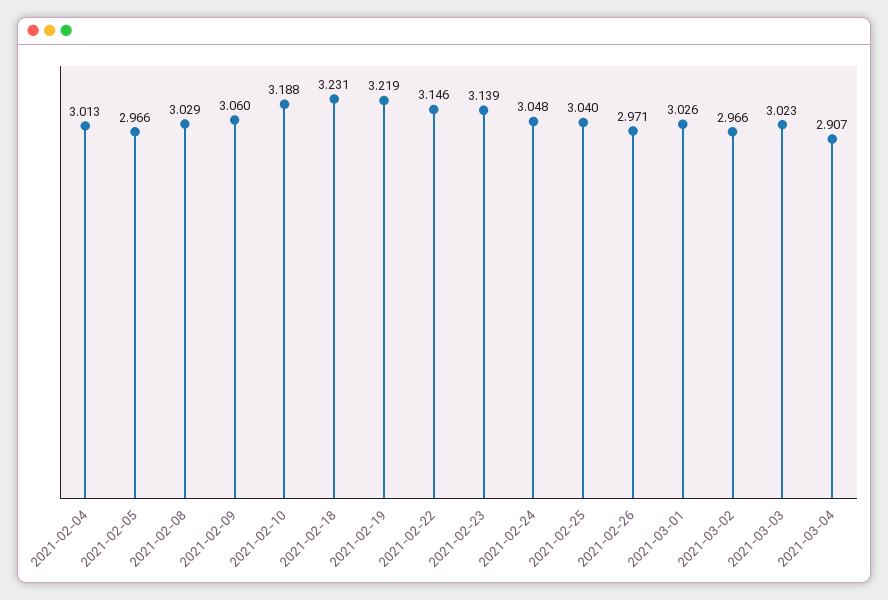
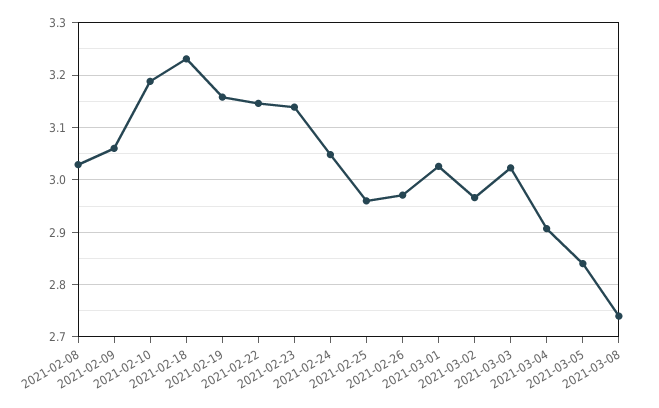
2021-02-04: 3.013 -> none
2021-02-05: 2.966 -> none
2021-02-19: 3.219 -> 3.16
2021-02-25: 3.04 -> 2.96
2021-03-05: none -> 2.84
2021-03-08: none -> 2.74

